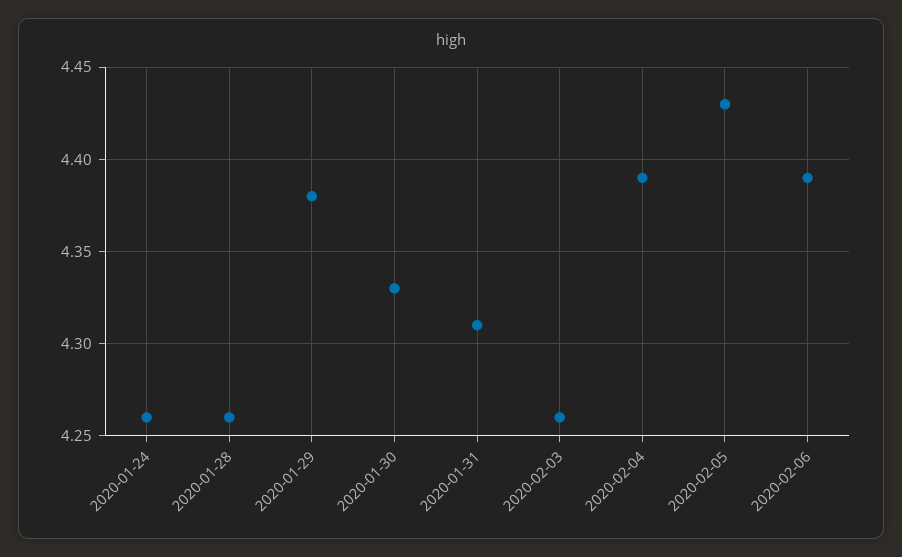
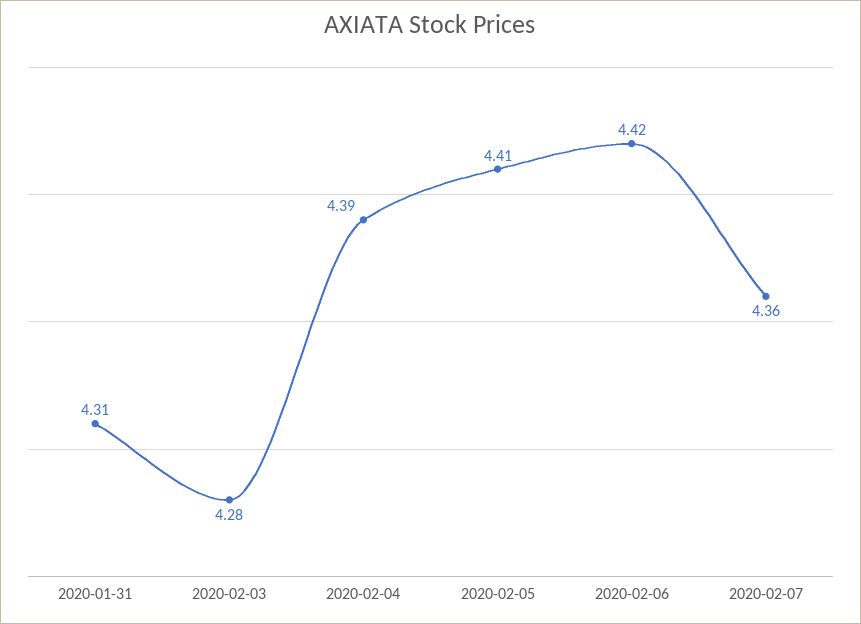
2020-01-24: 4.26 -> none
2020-01-28: 4.26 -> none
2020-01-29: 4.38 -> none
2020-01-30: 4.33 -> none
2020-02-03: 4.26 -> 4.28
2020-02-05: 4.43 -> 4.41
2020-02-06: 4.39 -> 4.42
2020-02-07: none -> 4.36

